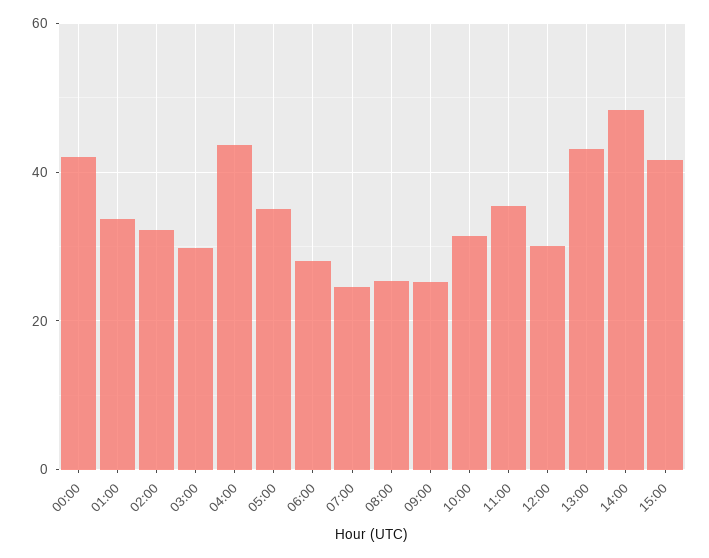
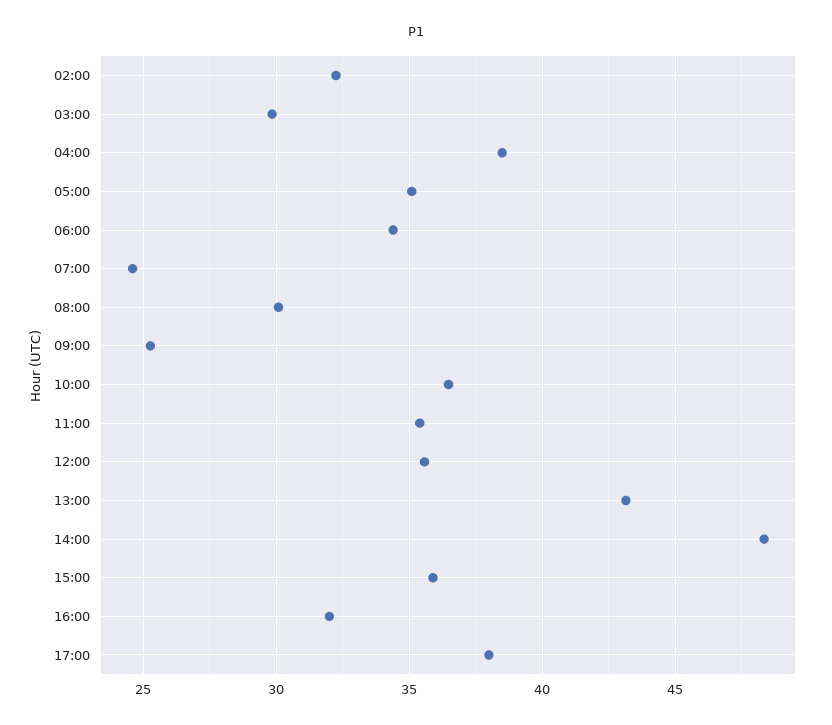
00:00: 42 -> none
01:00: 34 -> none
04:00: 44 -> 38.5
06:00: 28 -> 34.5
08:00: 26 -> 30
10:00: 32 -> 36.5
12:00: 30 -> 35.5
15:00: 42 -> 36
16:00: none -> 32
17:00: none -> 38

